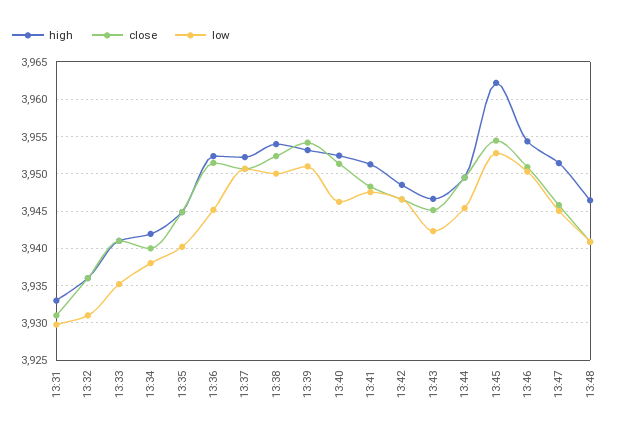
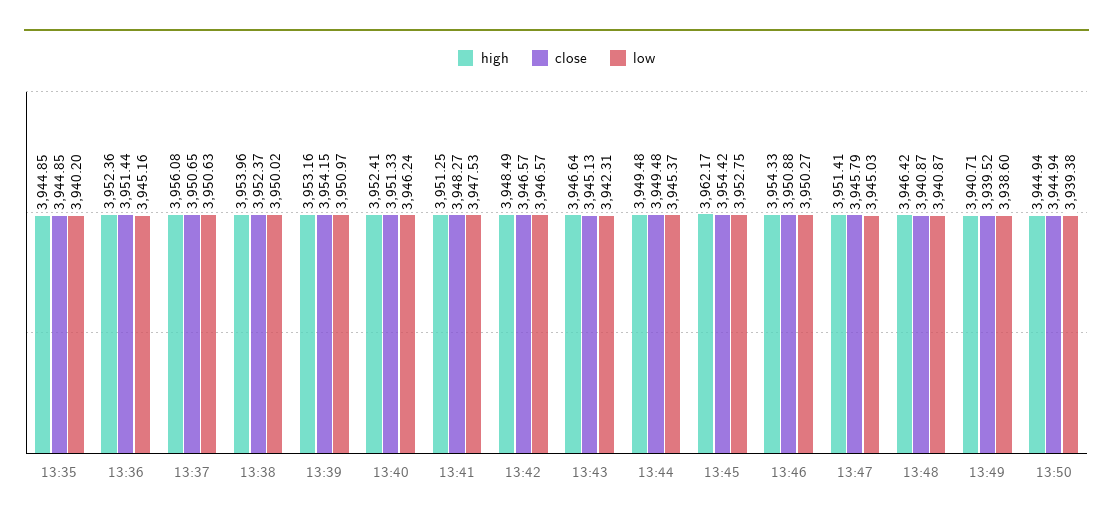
high, 13:31: 3933 -> none
close, 13:31: 3931 -> none
low, 13:31: 3930 -> none
high, 13:32: 3936 -> none
close, 13:32: 3936 -> none
low, 13:32: 3931 -> none
high, 13:33: 3941 -> none
close, 13:33: 3941 -> none
low, 13:33: 3935 -> none
high, 13:34: 3942 -> none
close, 13:34: 3940 -> none
low, 13:34: 3938 -> none
high, 13:37: 3952 -> 3956.08
high, 13:49: none -> 3940.71
close, 13:49: none -> 3939.52
low, 13:49: none -> 3938.6
high, 13:50: none -> 3944.94
close, 13:50: none -> 3944.94
low, 13:50: none -> 3939.38

